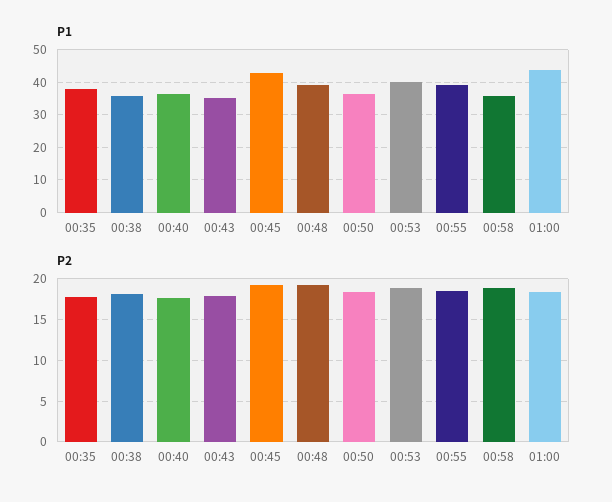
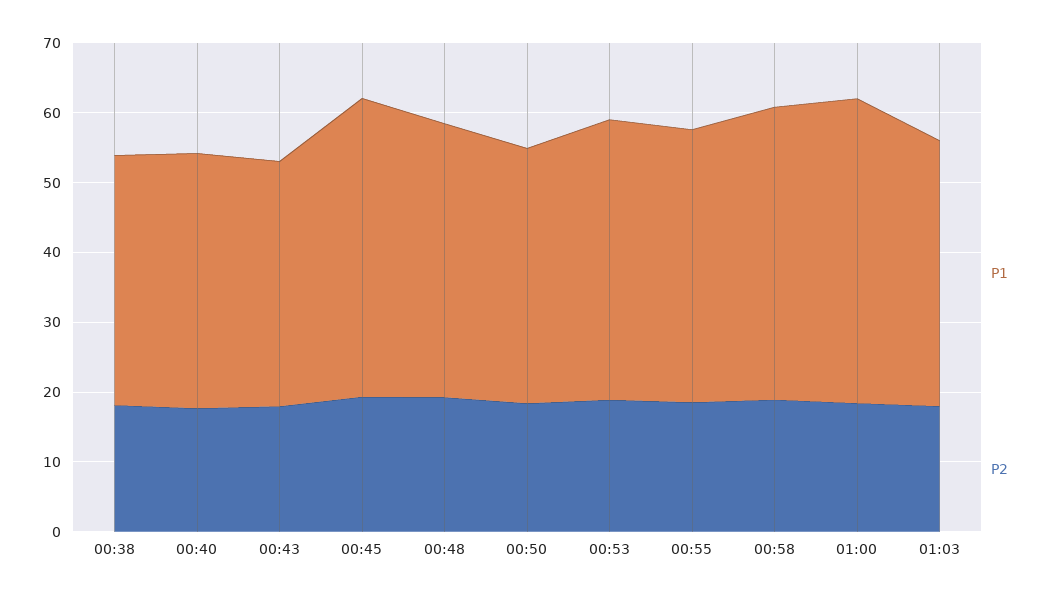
P1, 00:35: 38 -> none
P1, 00:58: 36 -> 42
P2, 00:35: 18 -> none
P1, 01:03: none -> 38
P2, 01:03: none -> 18

